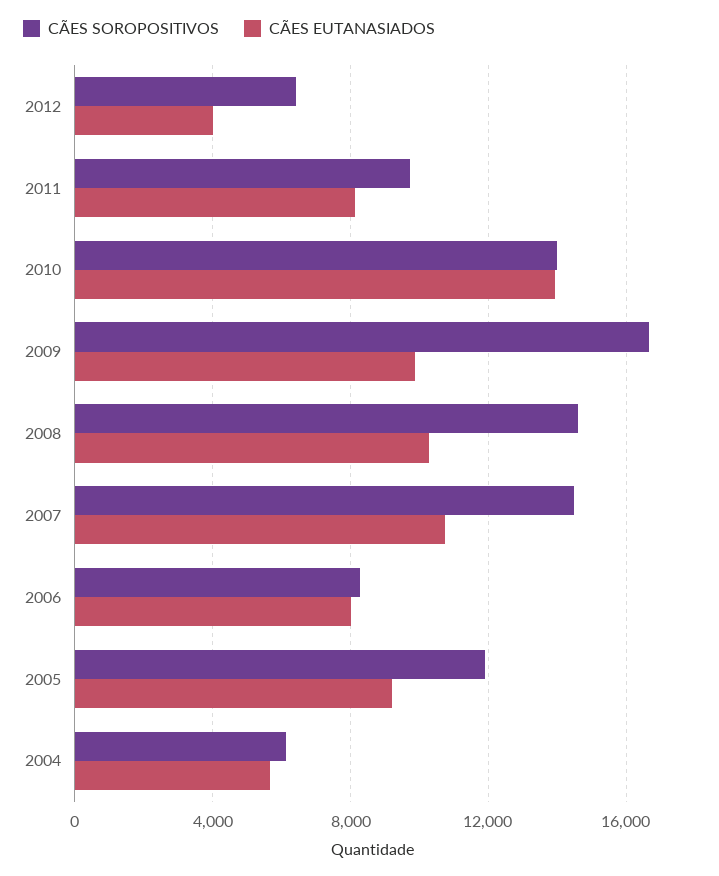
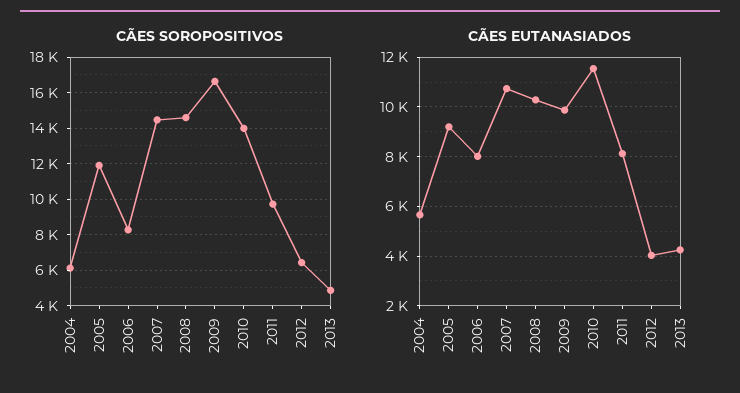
CÃES EUTANASIADOS, 2010: 14000 -> 11500
CÃES SOROPOSITIVOS, 2013: none -> 5000
CÃES EUTANASIADOS, 2013: none -> 4250

